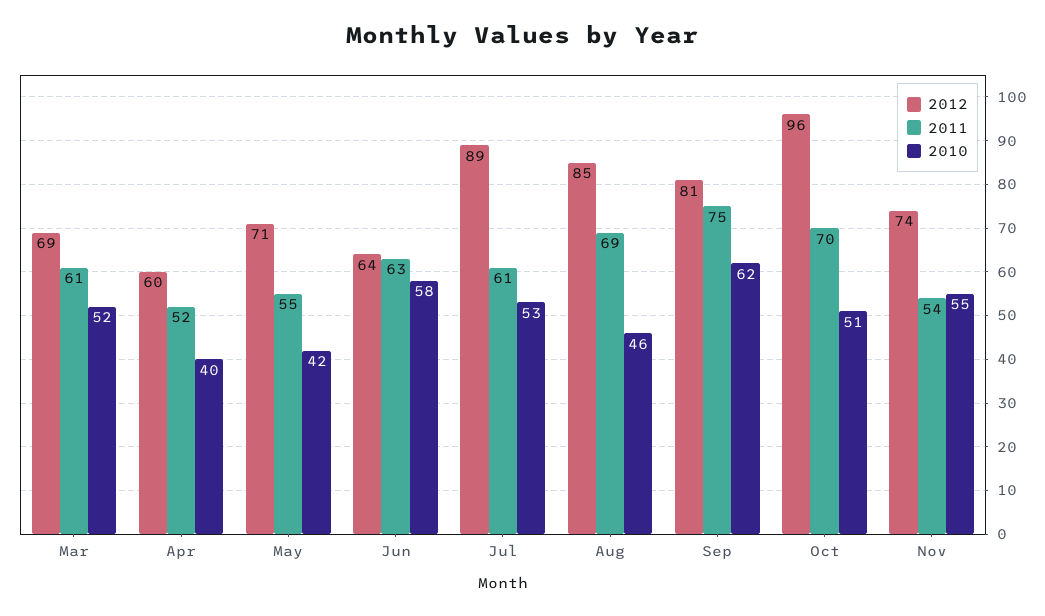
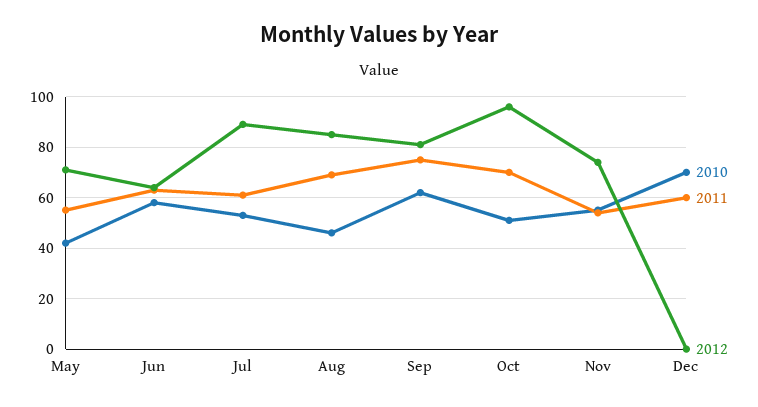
2012, Mar: 69 -> none
2011, Mar: 61 -> none
2010, Mar: 52 -> none
2012, Apr: 60 -> none
2011, Apr: 52 -> none
2010, Apr: 40 -> none
2010, Dec: none -> 70
2011, Dec: none -> 60
2012, Dec: none -> 0

